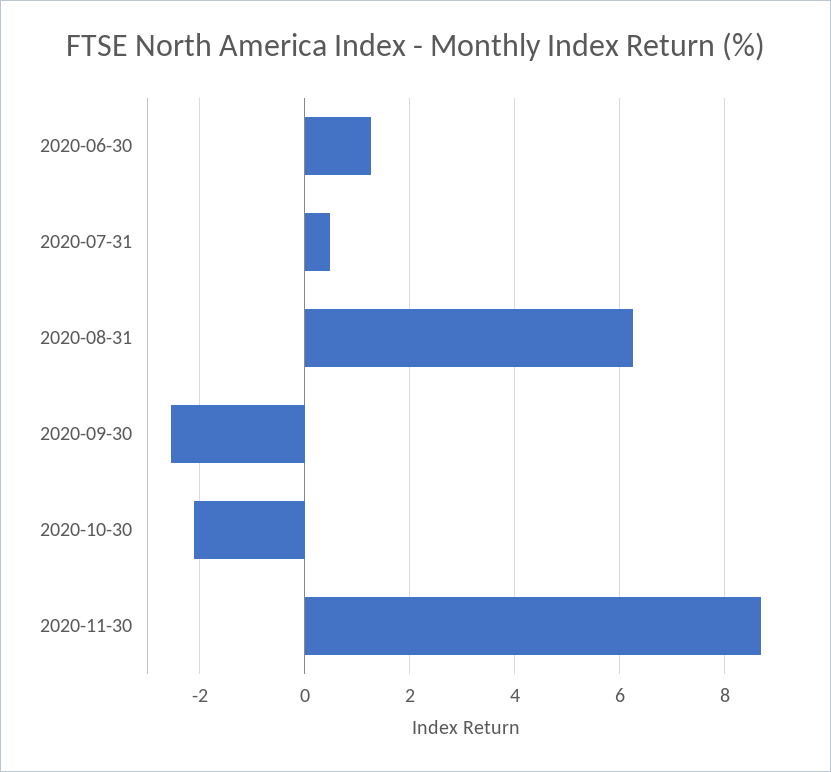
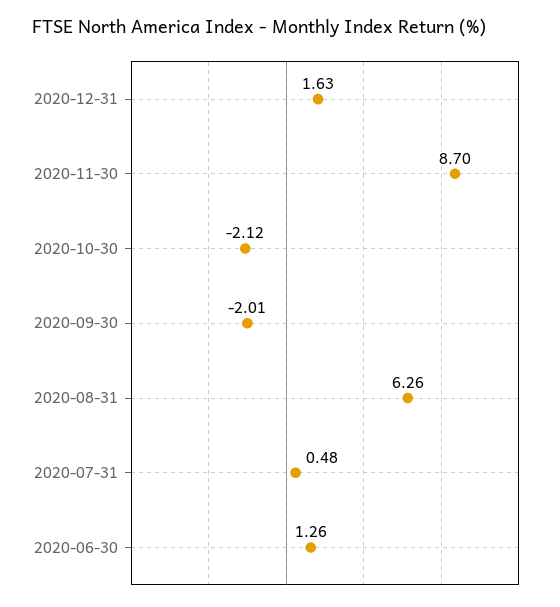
2020-09-30: -2.6 -> -2.01
2020-12-31: none -> 1.63

